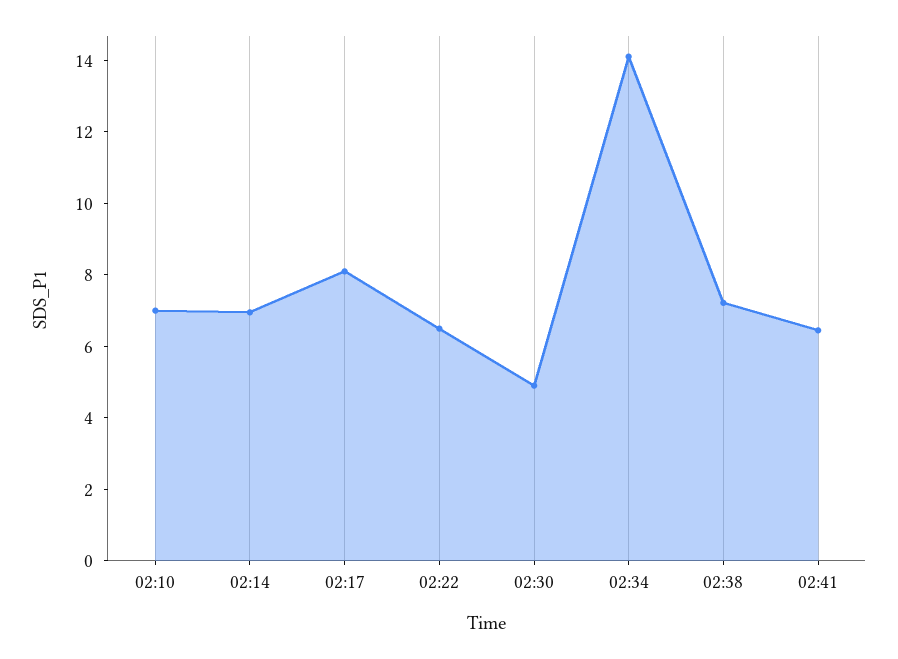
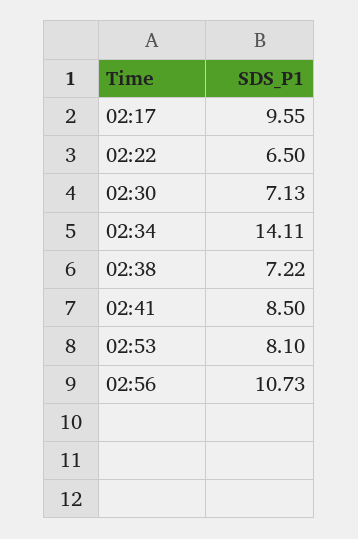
02:10: 7 -> none
02:14: 7 -> none
02:17: 8 -> 9.55
02:30: 5 -> 7.13
02:41: 6.5 -> 8.5
02:53: none -> 8.1
02:56: none -> 10.73

